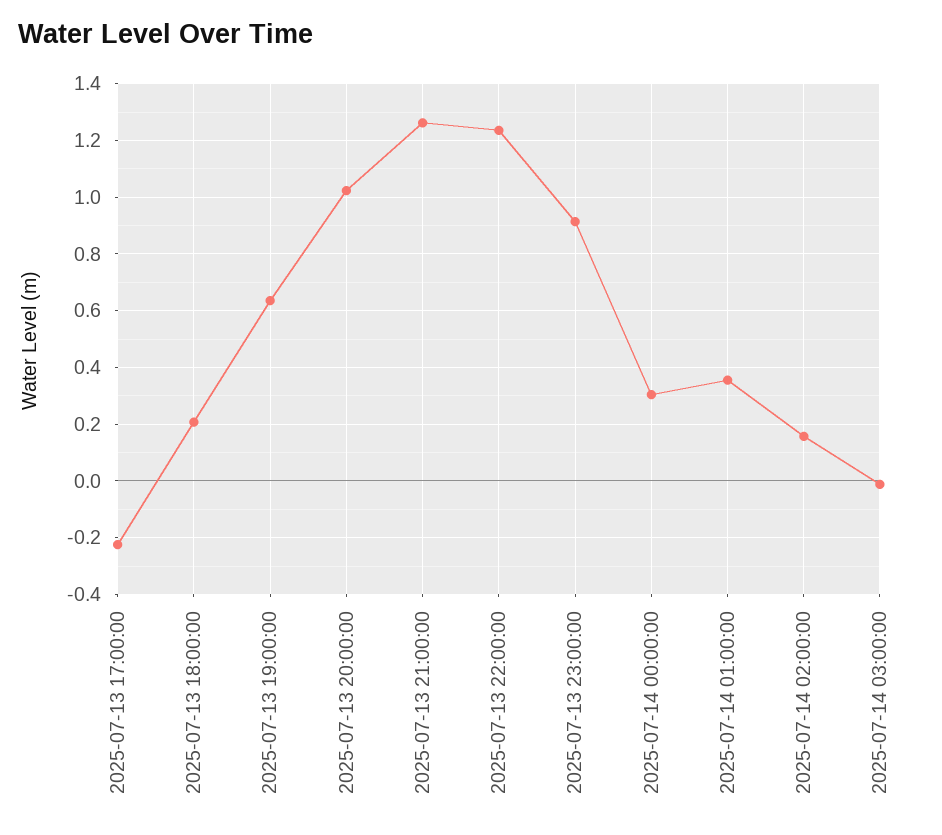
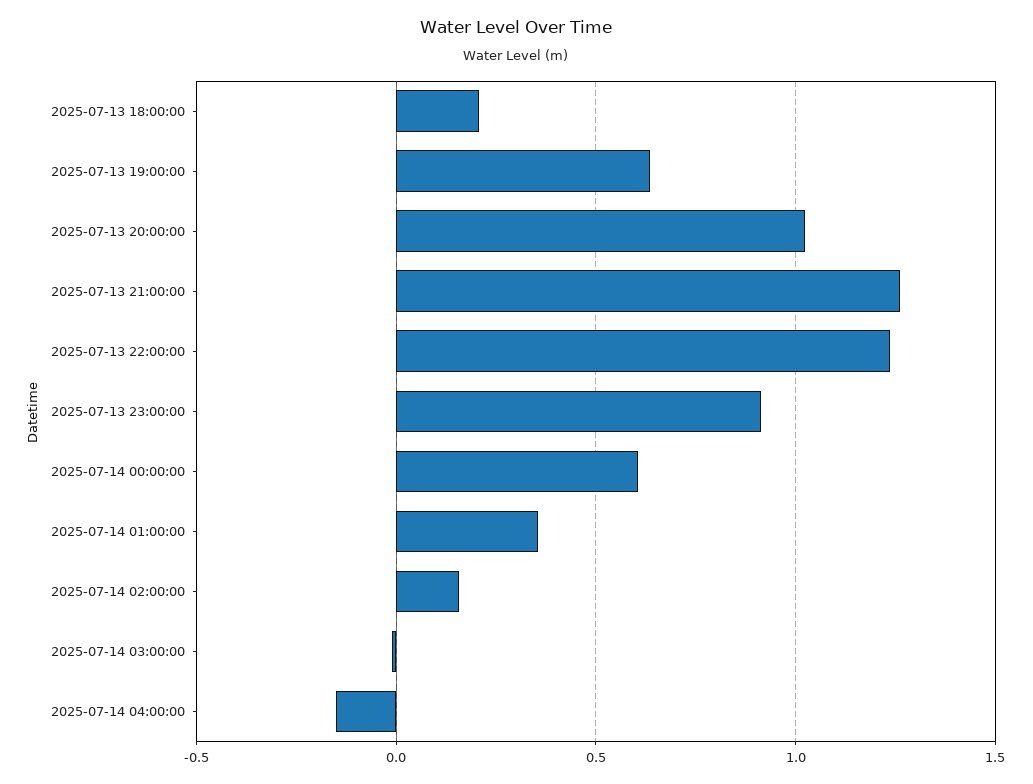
2025-07-13 17:00:00: -0.225 -> none
2025-07-14 00:00:00: 0.3 -> 0.6
2025-07-14 04:00:00: none -> -0.15

